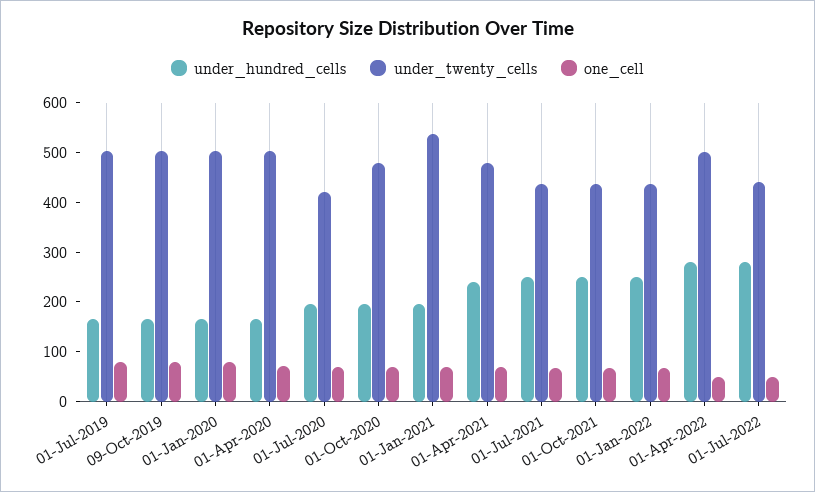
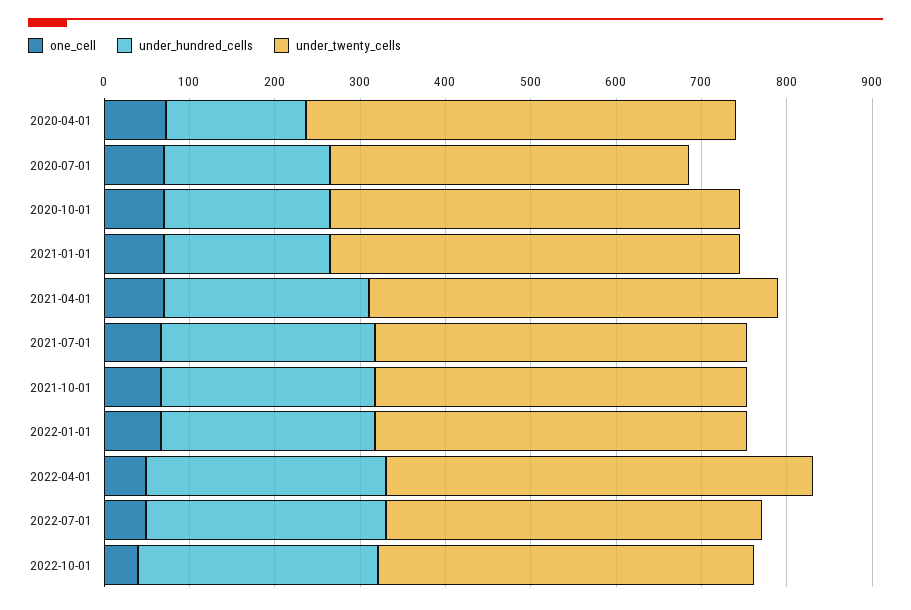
under_hundred_cells, 01-Jul-2019: 160 -> none
under_twenty_cells, 01-Jul-2019: 500 -> none
one_cell, 01-Jul-2019: 80 -> none
under_hundred_cells, 09-Oct-2019: 160 -> none
under_twenty_cells, 09-Oct-2019: 500 -> none
one_cell, 09-Oct-2019: 80 -> none
under_hundred_cells, 01-Jan-2020: 160 -> none
under_twenty_cells, 01-Jan-2020: 500 -> none
one_cell, 01-Jan-2020: 80 -> none
under_twenty_cells, 01-Jan-2021: 540 -> 480
one_cell, 2022-10-01: none -> 40
under_hundred_cells, 2022-10-01: none -> 280
under_twenty_cells, 2022-10-01: none -> 440

